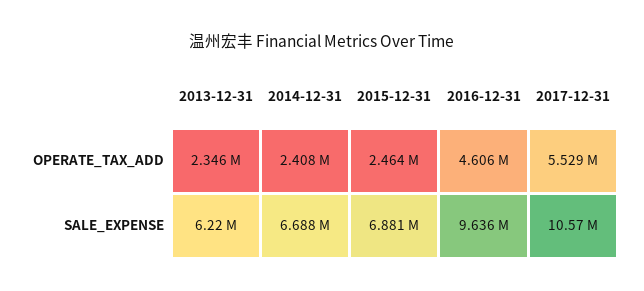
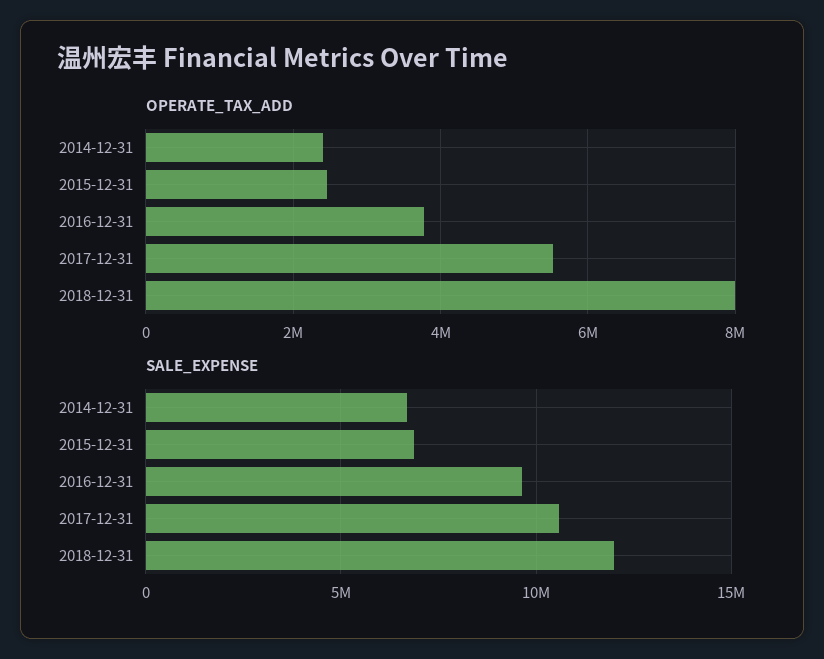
OPERATE_TAX_ADD, 2013-12-31: 2346000 -> none
OPERATE_TAX_ADD, 2016-12-31: 4606000 -> 3800000
SALE_EXPENSE, 2013-12-31: 6220000 -> none
OPERATE_TAX_ADD, 2018-12-31: none -> 8000000
SALE_EXPENSE, 2018-12-31: none -> 12000000

